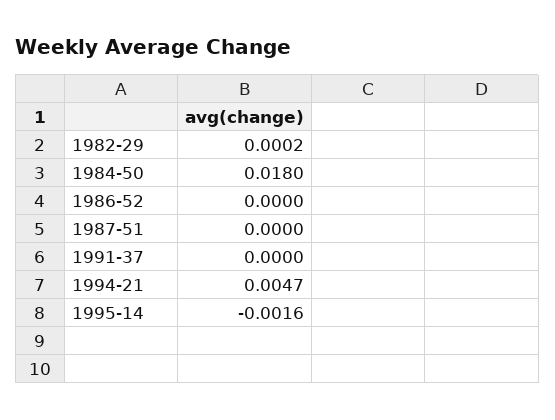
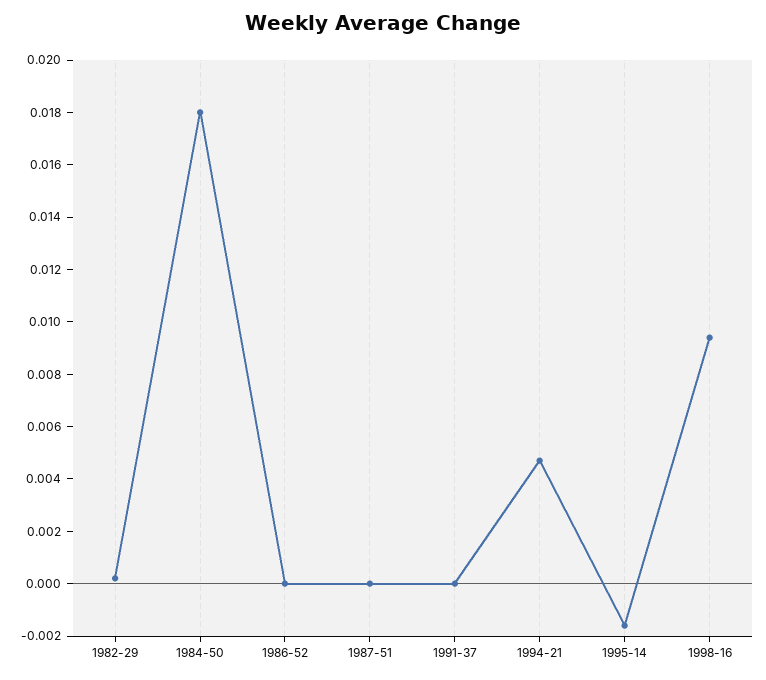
1998-16: none -> 0.0095

